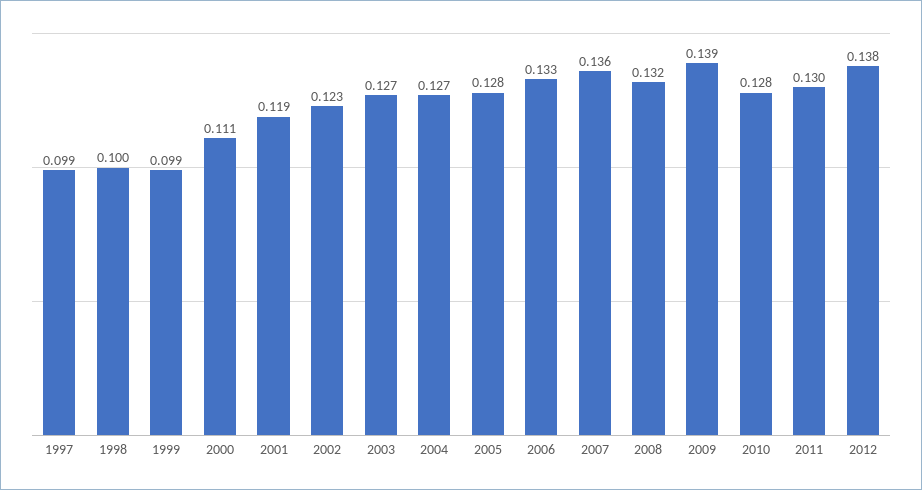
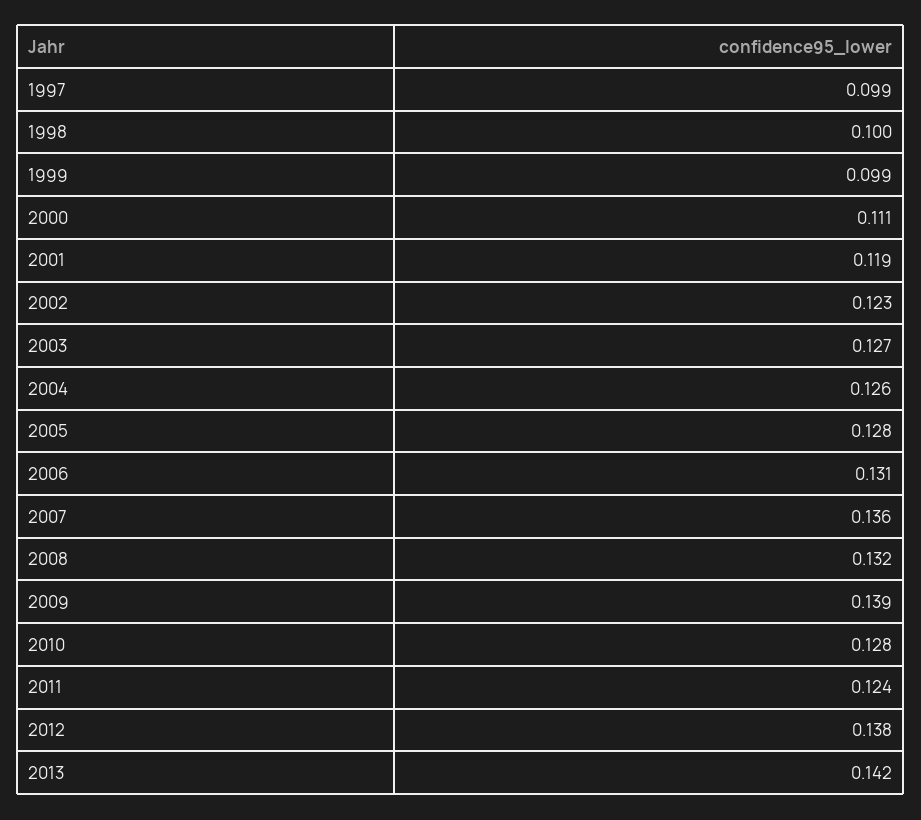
2004: 0.127 -> 0.126
2006: 0.133 -> 0.131
2011: 0.13 -> 0.124
2013: none -> 0.142

